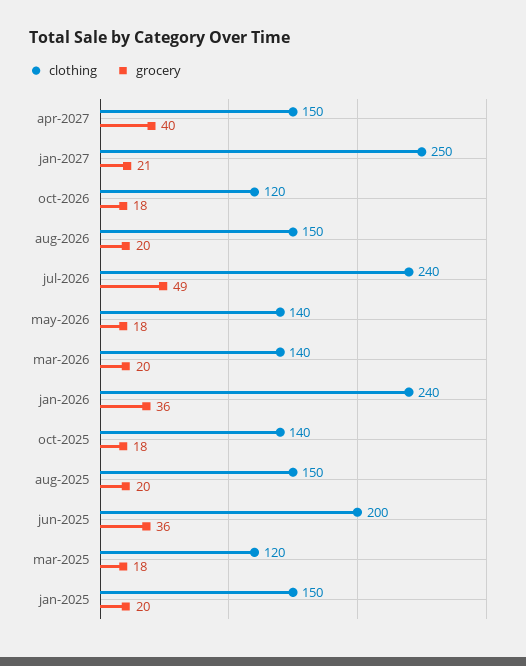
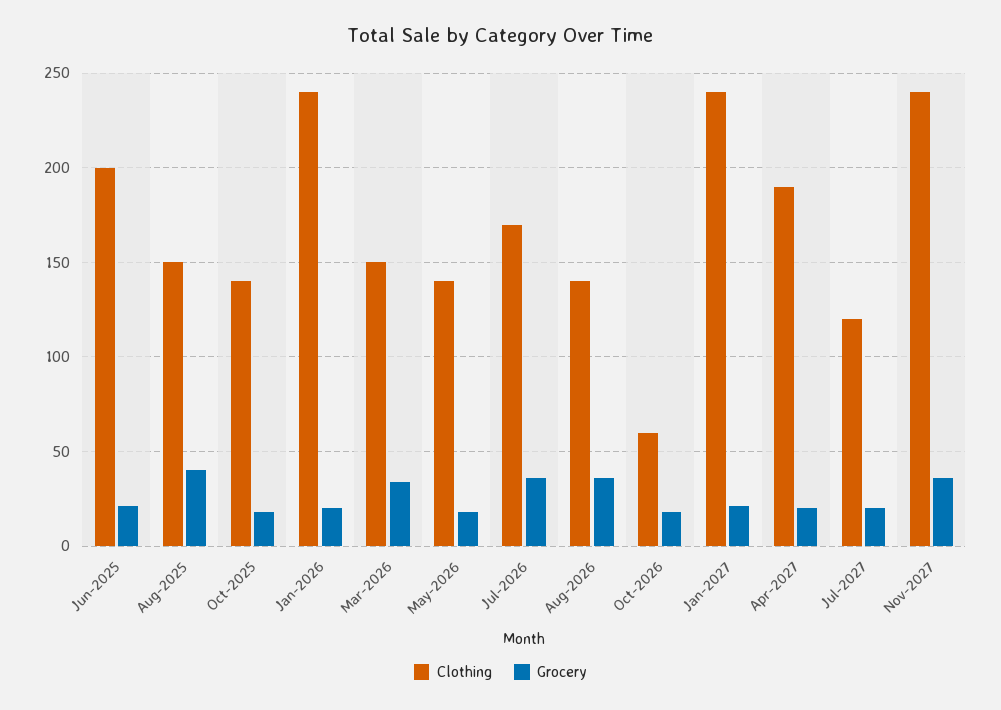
clothing, apr-2027: 150 -> 190
grocery, apr-2027: 40 -> 20
clothing, jan-2027: 250 -> 240
clothing, oct-2026: 120 -> 60
clothing, aug-2026: 150 -> 140
grocery, aug-2026: 20 -> 35
clothing, jul-2026: 240 -> 170
grocery, jul-2026: 49 -> 35
clothing, mar-2026: 140 -> 150
grocery, mar-2026: 20 -> 35
grocery, jan-2026: 36 -> 20
grocery, aug-2025: 20 -> 40
grocery, jun-2025: 36 -> 20
clothing, mar-2025: 120 -> none
grocery, mar-2025: 18 -> none
clothing, jan-2025: 150 -> none
grocery, jan-2025: 20 -> none
clothing, Jul-2027: none -> 120
grocery, Jul-2027: none -> 20
clothing, Nov-2027: none -> 240
grocery, Nov-2027: none -> 35

